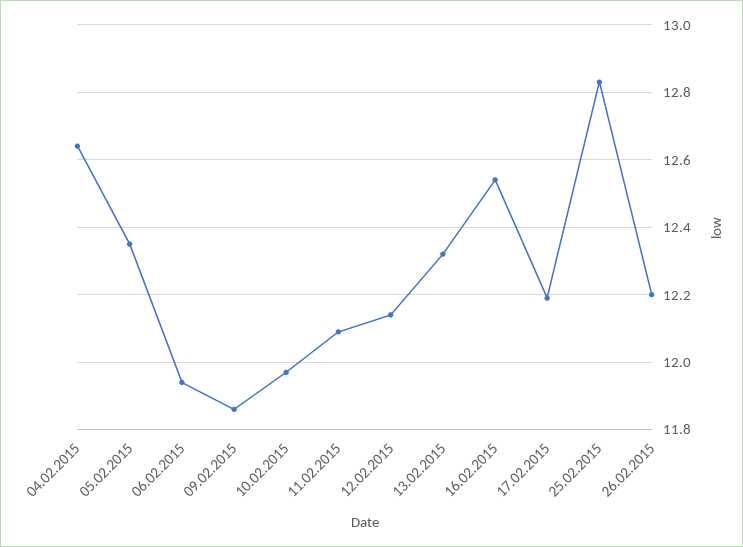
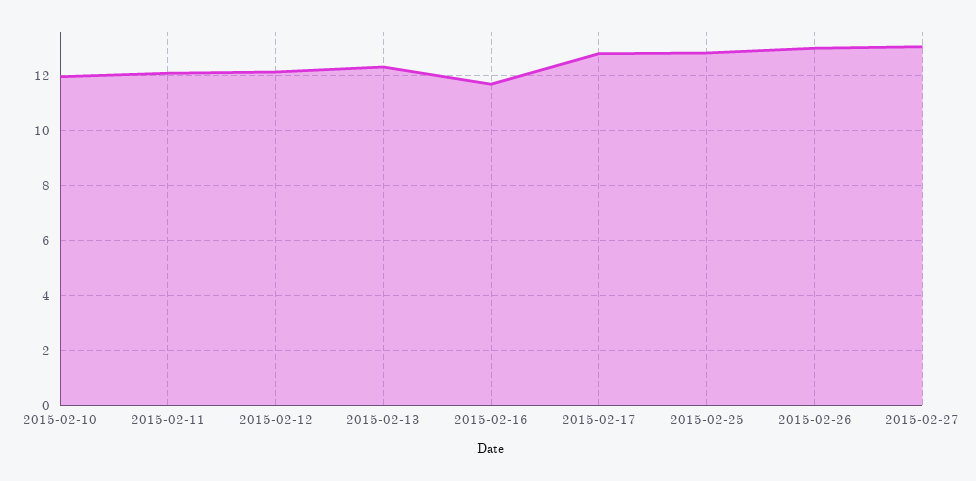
04.02.2015: 12.65 -> none
05.02.2015: 12.35 -> none
06.02.2015: 11.95 -> none
09.02.2015: 11.85 -> none
16.02.2015: 12.55 -> 11.75
17.02.2015: 12.2 -> 12.75
26.02.2015: 12.2 -> 13
2015-02-27: none -> 13

